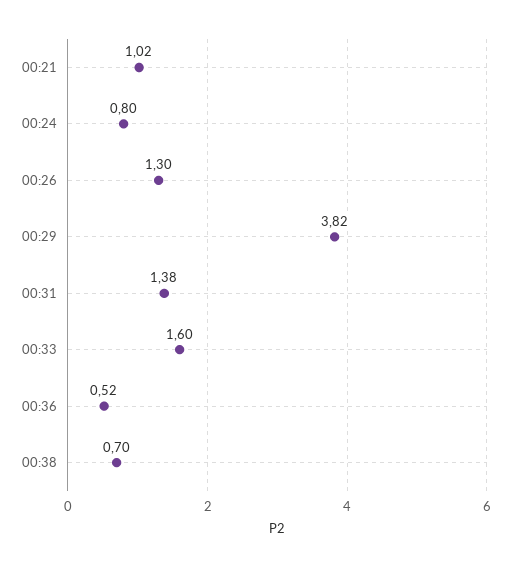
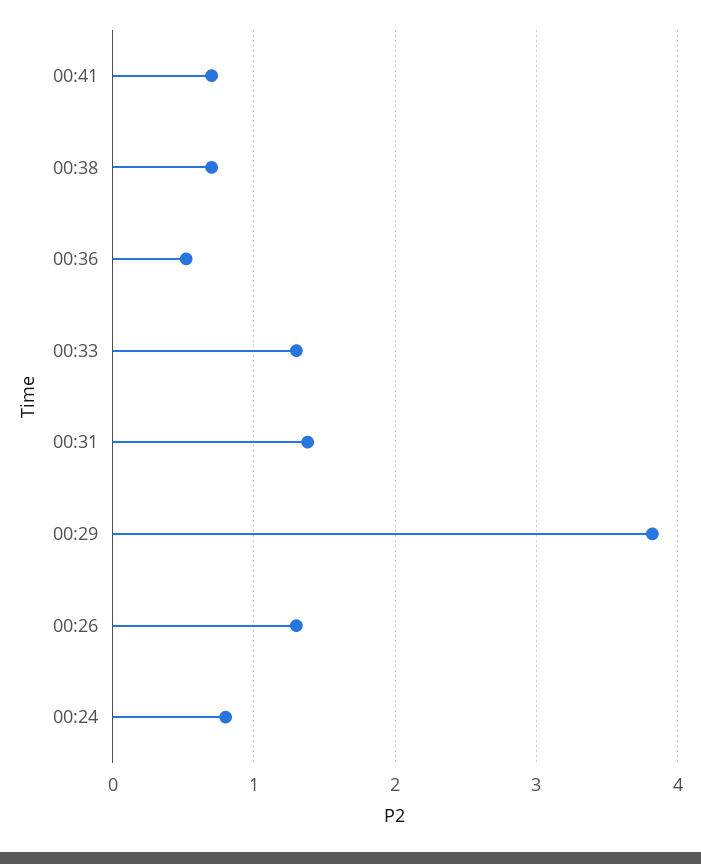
00:21: 1.02 -> none
00:33: 1.6 -> 1.3
00:41: none -> 0.7

